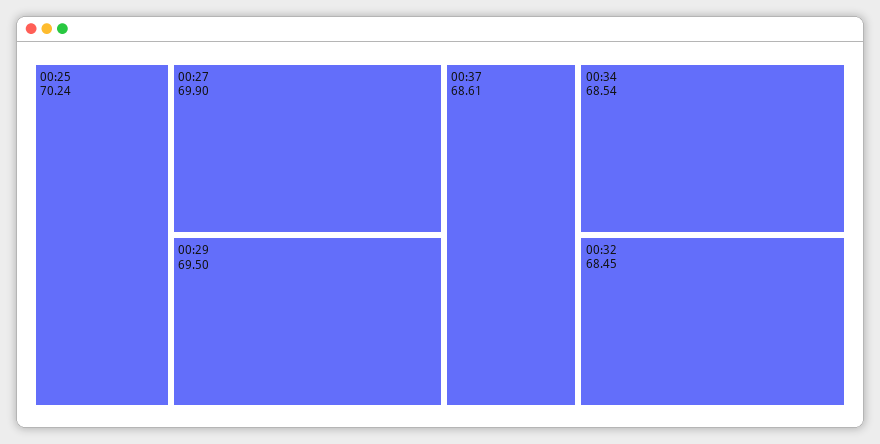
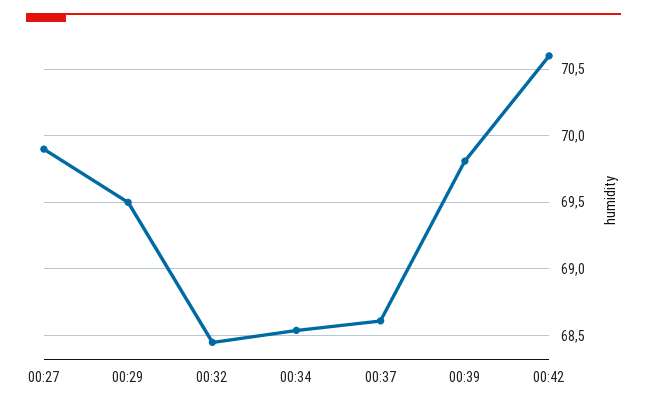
00:25: 70.24 -> none
00:39: none -> 69.8
00:42: none -> 70.6

